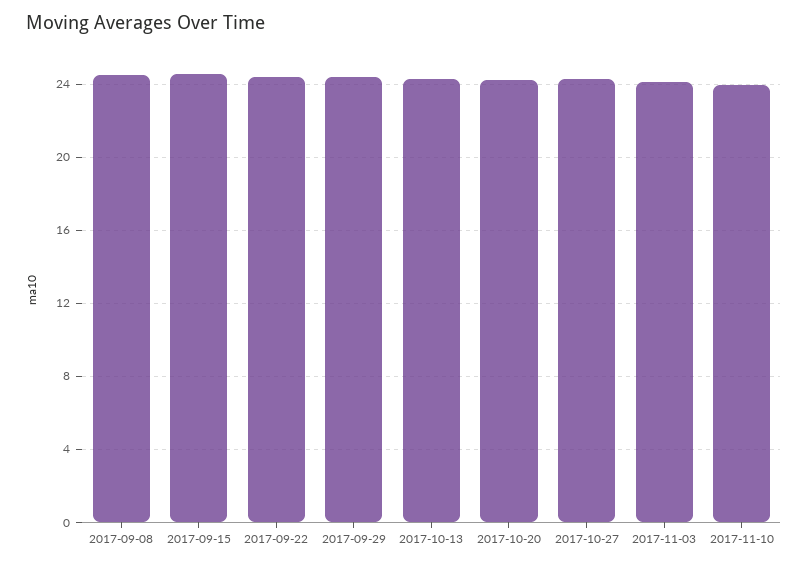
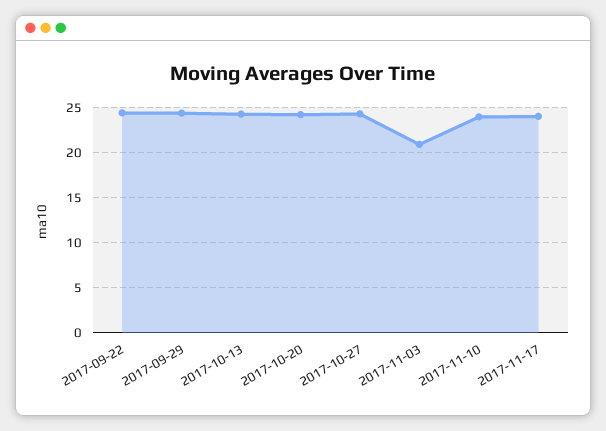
2017-09-08: 24.5 -> none
2017-09-15: 24.5 -> none
2017-11-03: 24 -> 21
2017-11-17: none -> 24

